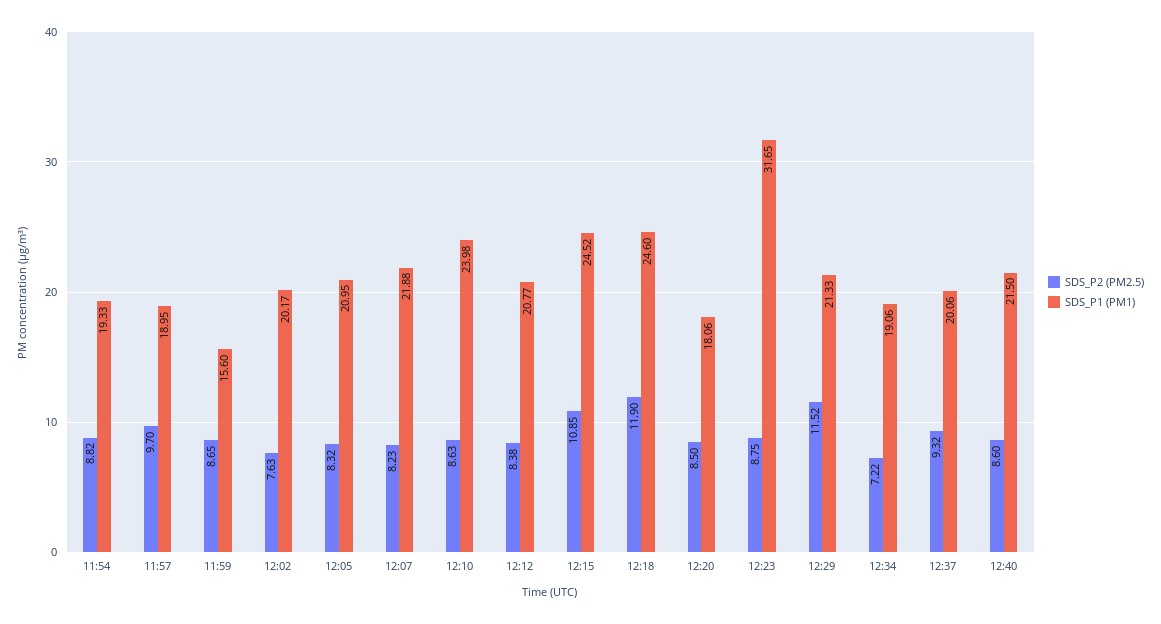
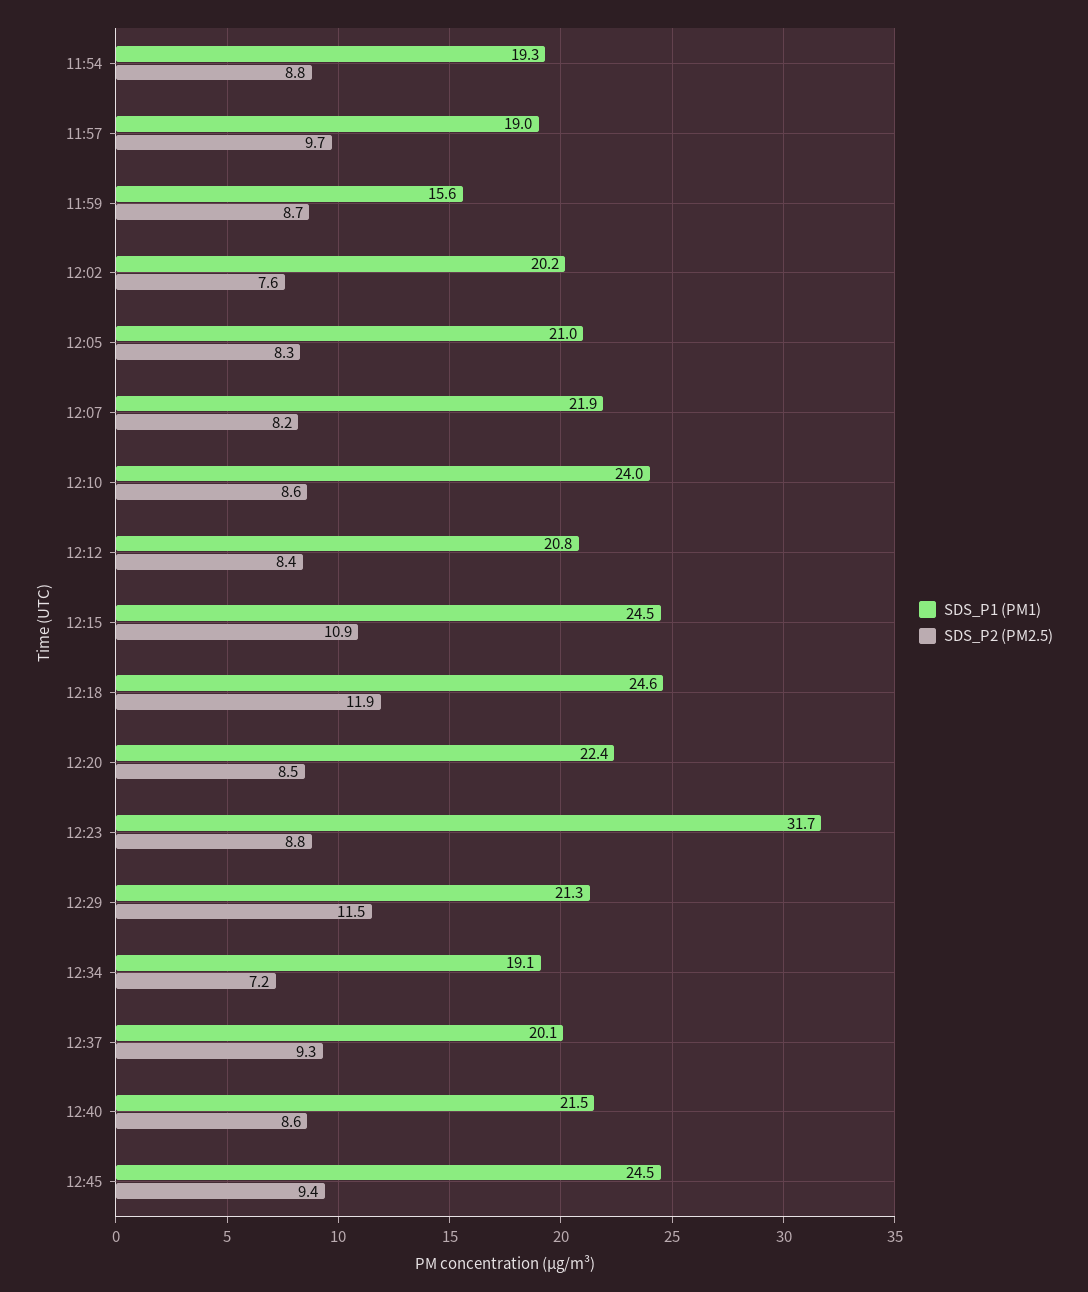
SDS_P1 (PM1), 12:20: 18.06 -> 22.4
SDS_P1 (PM1), 12:45: none -> 24.5
SDS_P2 (PM2.5), 12:45: none -> 9.4

